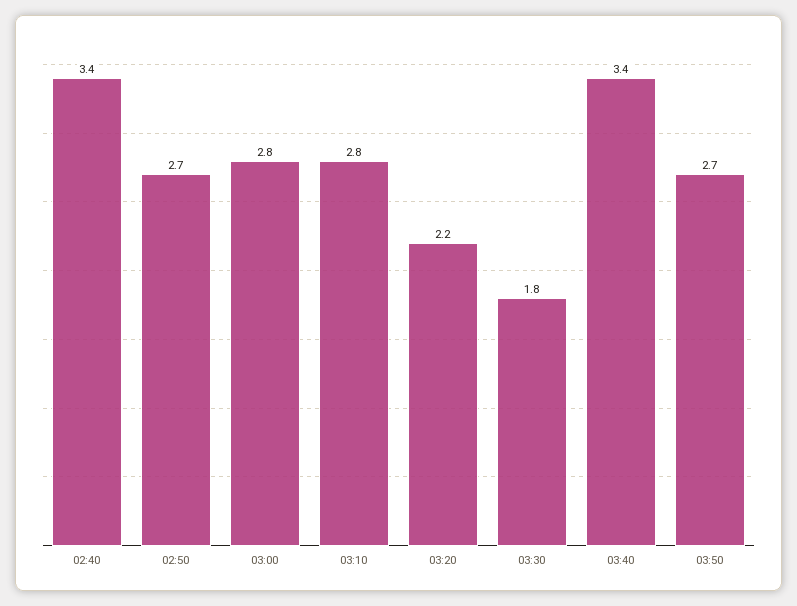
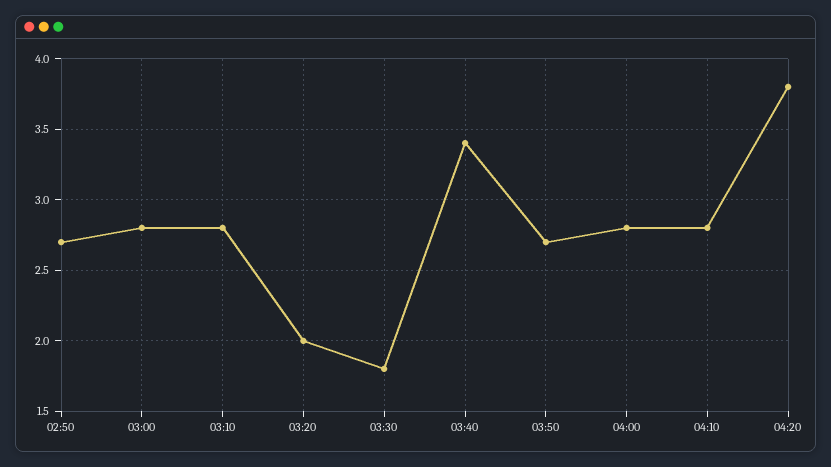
02:40: 3.4 -> none
03:20: 2.2 -> 2
04:00: none -> 2.8
04:10: none -> 2.8
04:20: none -> 3.8

